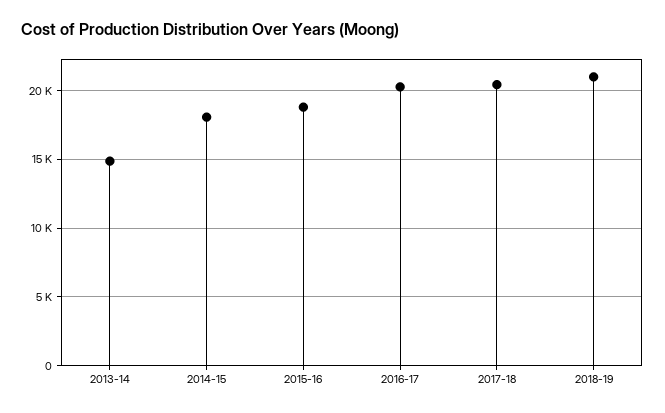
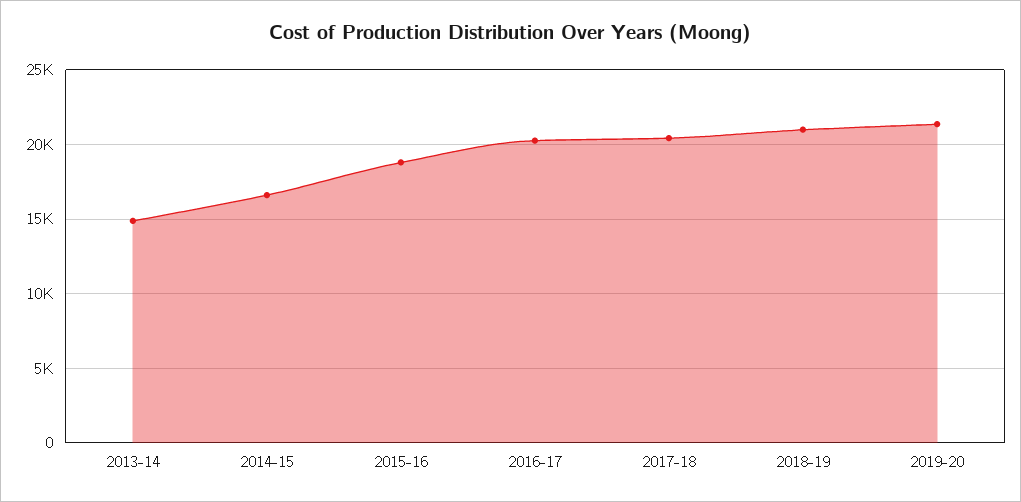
2014-15: 18000 -> 16500
2019-20: none -> 21500

